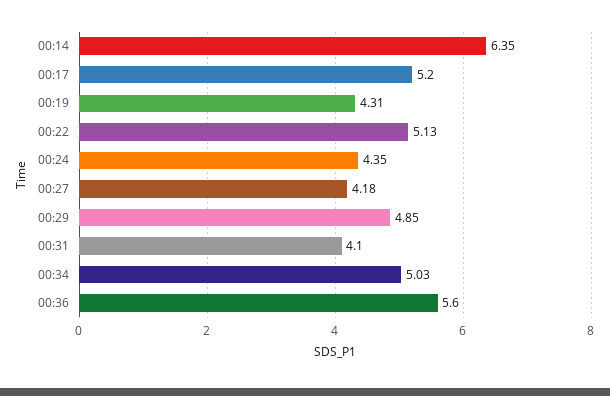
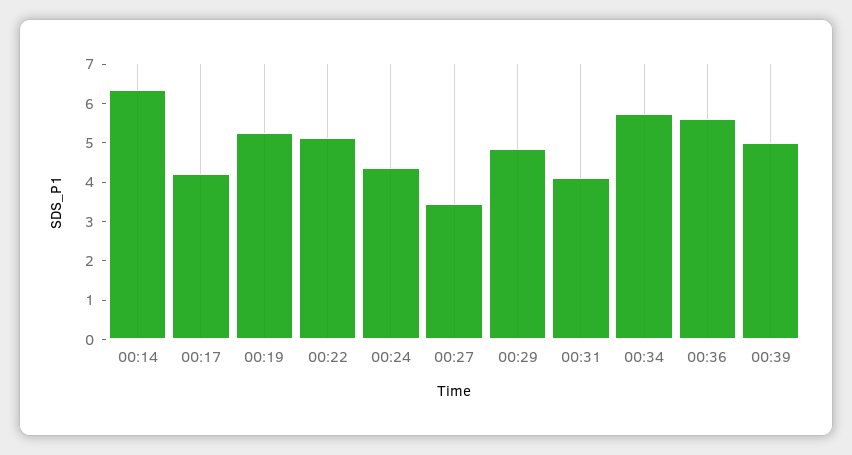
00:17: 5.2 -> 4.25
00:19: 4.31 -> 5.25
00:27: 4.18 -> 3.5
00:34: 5.03 -> 5.75
00:39: none -> 5

